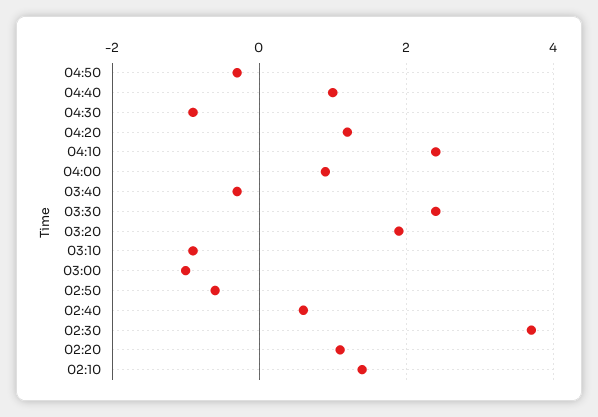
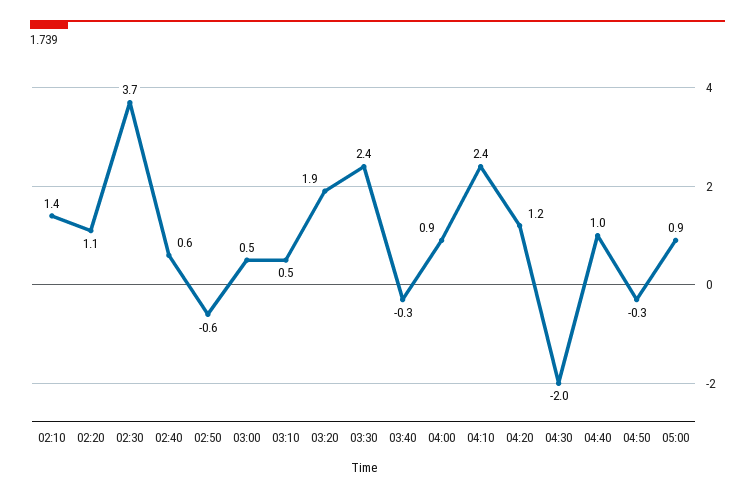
04:30: -1 -> -2
03:10: -1 -> 0.5
03:00: -1 -> 0.5
05:00: none -> 0.9

